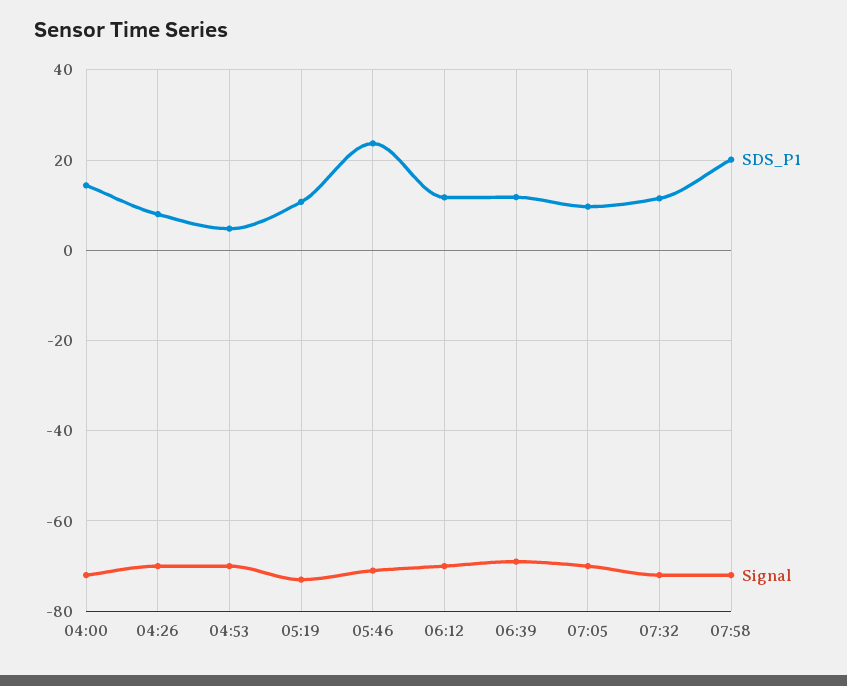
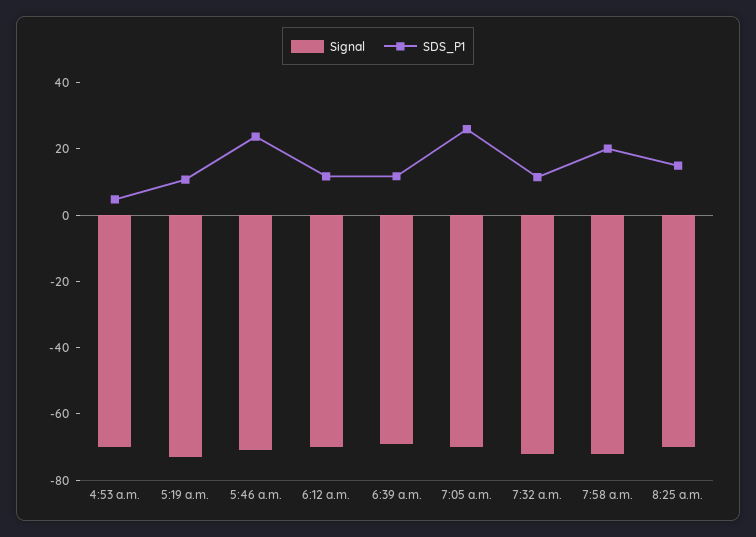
SDS_P1, 04:00: 14 -> none
Signal, 04:00: -72 -> none
SDS_P1, 04:26: 8 -> none
Signal, 04:26: -70 -> none
SDS_P1, 07:05: 10 -> 25
Signal, 8:25 a.m.: none -> -70
SDS_P1, 8:25 a.m.: none -> 15

